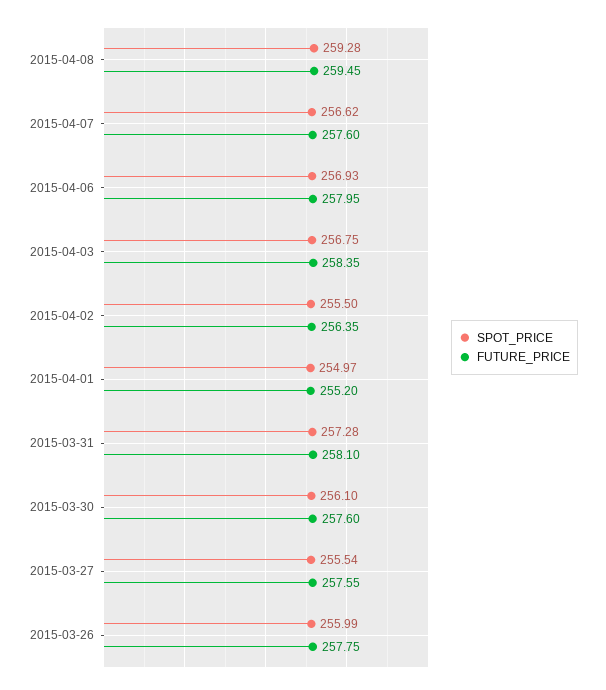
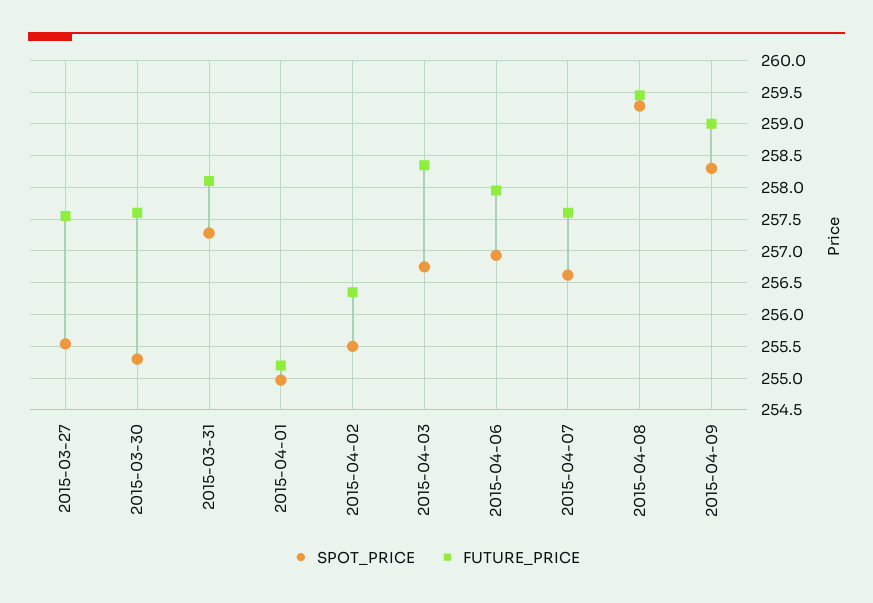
SPOT_PRICE, 2015-03-30: 256.1 -> 255.3
SPOT_PRICE, 2015-03-26: 255.99 -> none
FUTURE_PRICE, 2015-03-26: 257.75 -> none
SPOT_PRICE, 2015-04-09: none -> 258.3
FUTURE_PRICE, 2015-04-09: none -> 259

